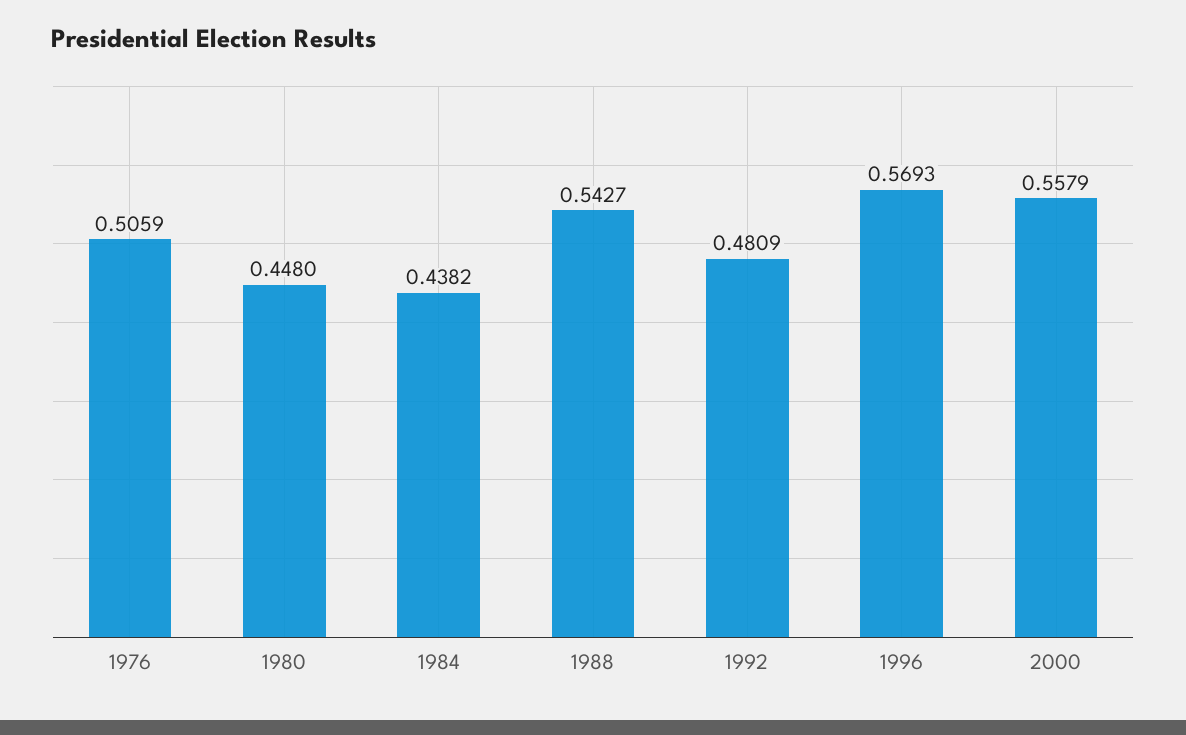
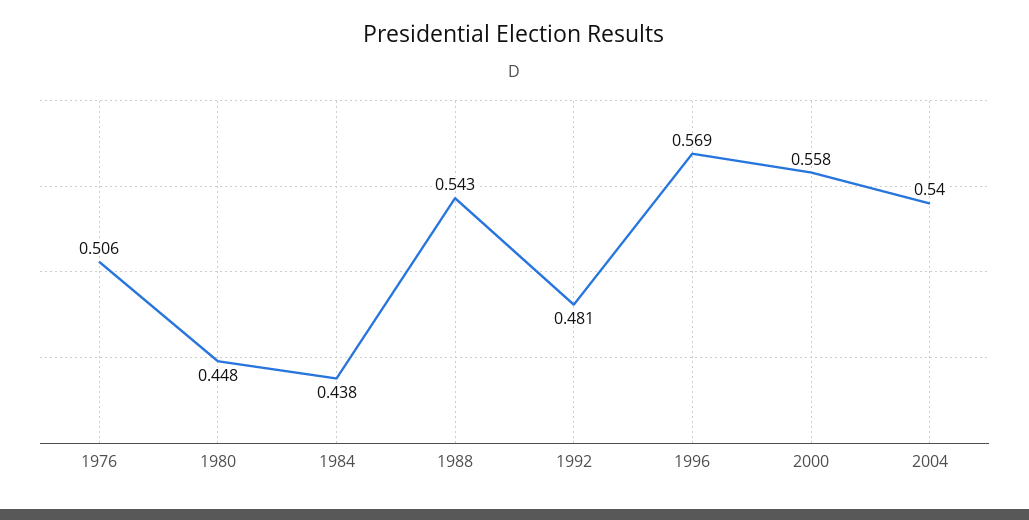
2004: none -> 0.54

